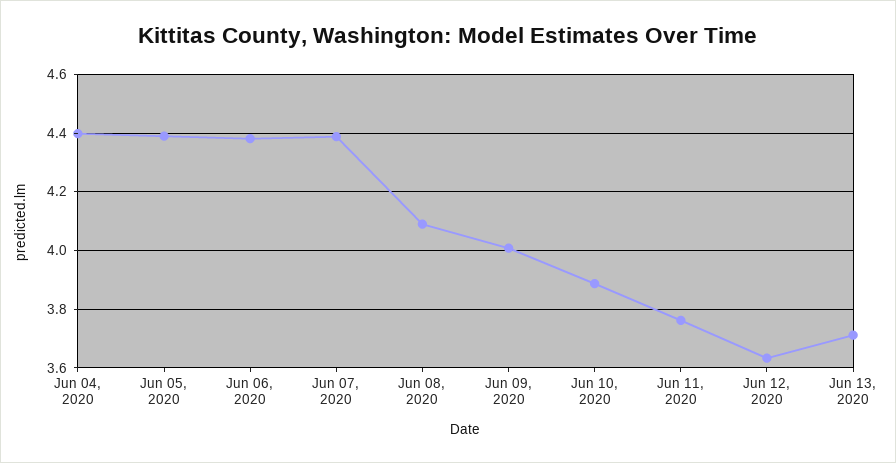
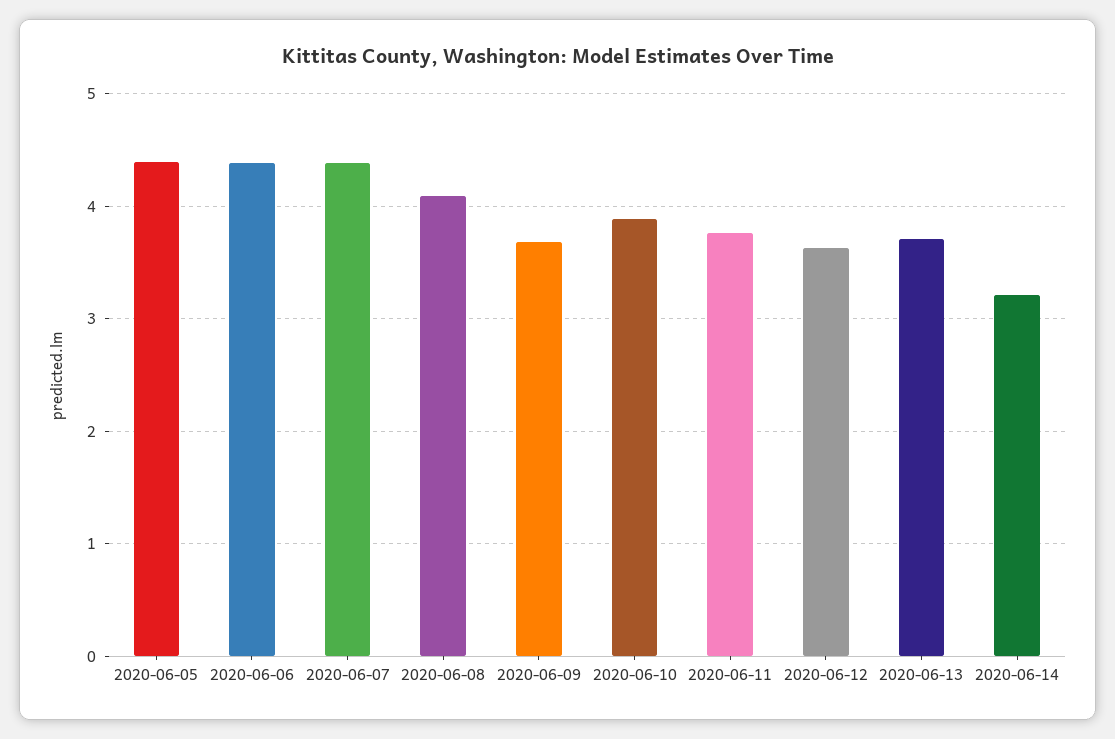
Jun 04, 2020: 4.4 -> none
Jun 09, 2020: 4 -> 3.7
2020-06-14: none -> 3.2

